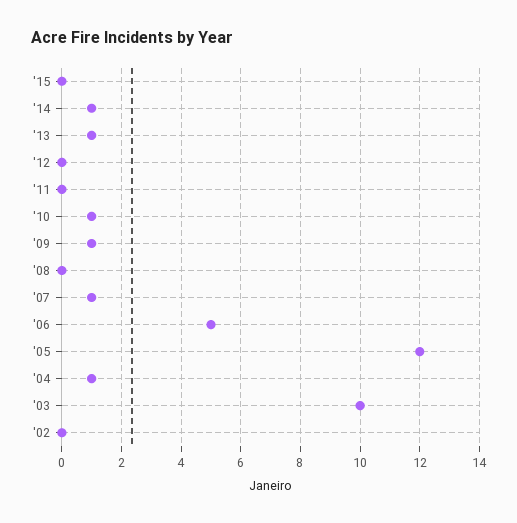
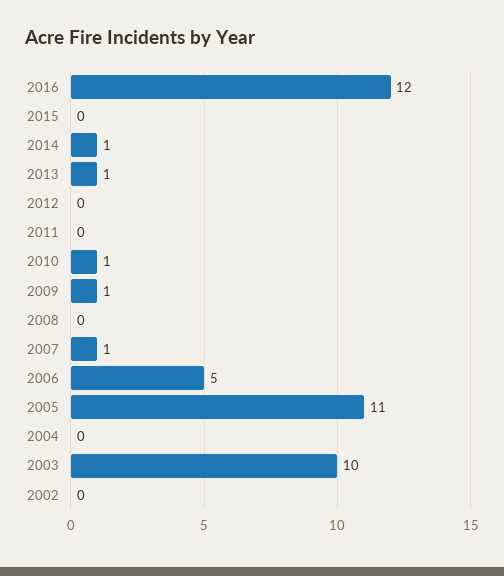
'05: 12 -> 11
'04: 1 -> 0
2016: none -> 12

